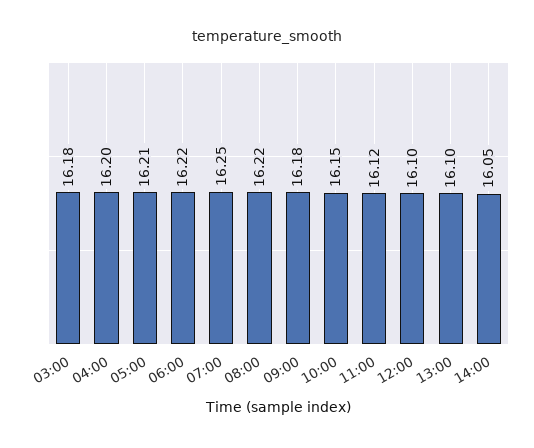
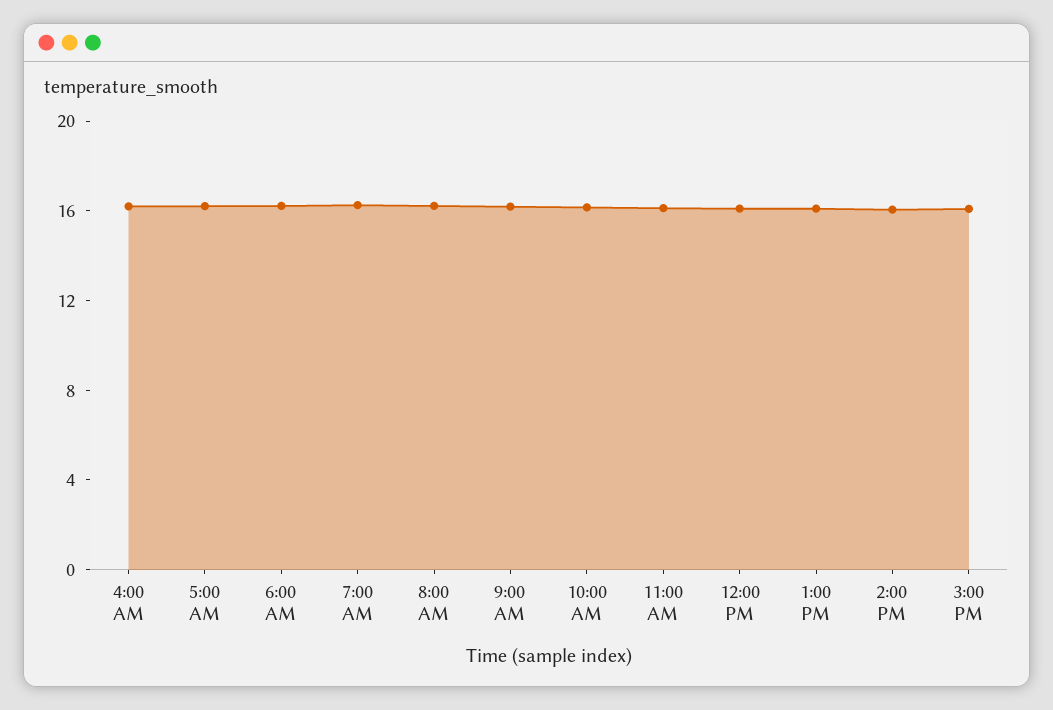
03:00: 16.18 -> none
3:00 PM: none -> 16

